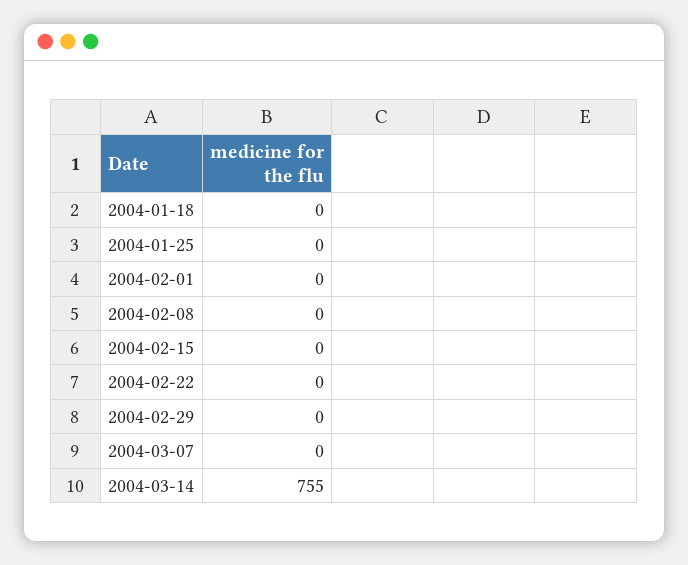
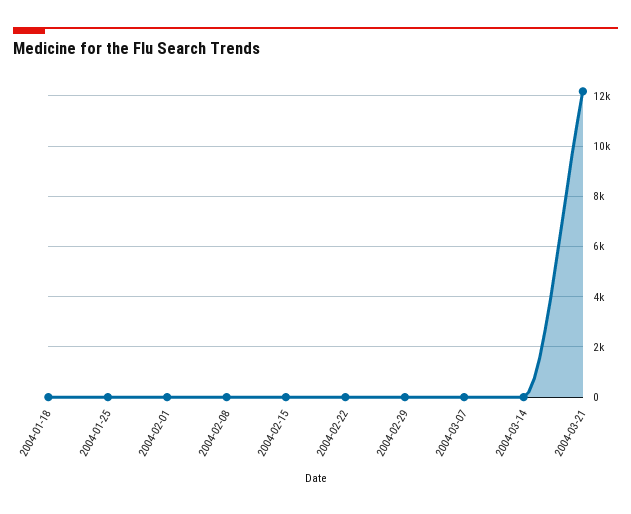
2004-03-14: 755 -> 0
2004-03-21: none -> 12250

